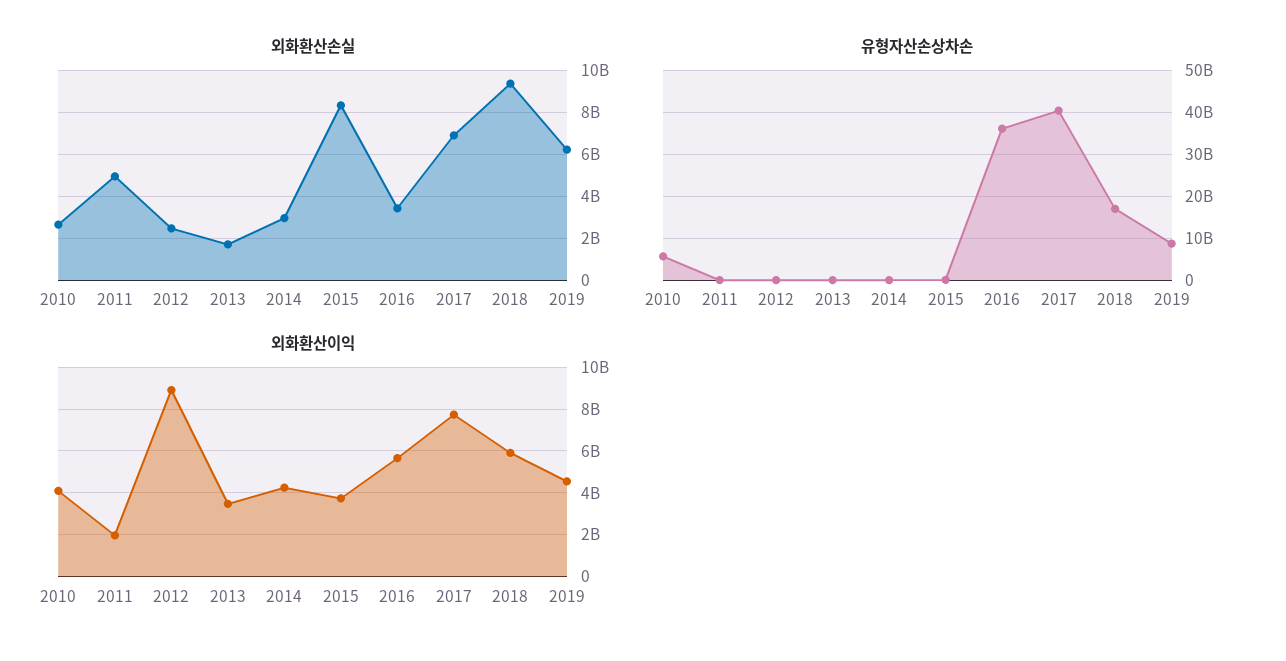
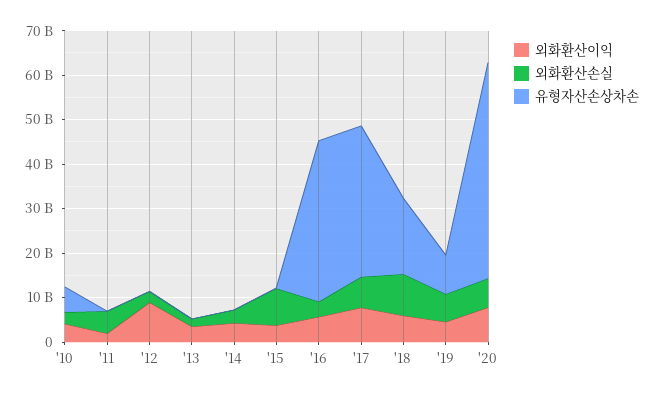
유형자산손상차손, 2017: 40000000000 -> 34000000000
외화환산이익, '20: none -> 8000000000
외화환산손실, '20: none -> 6000000000
유형자산손상차손, '20: none -> 48000000000

